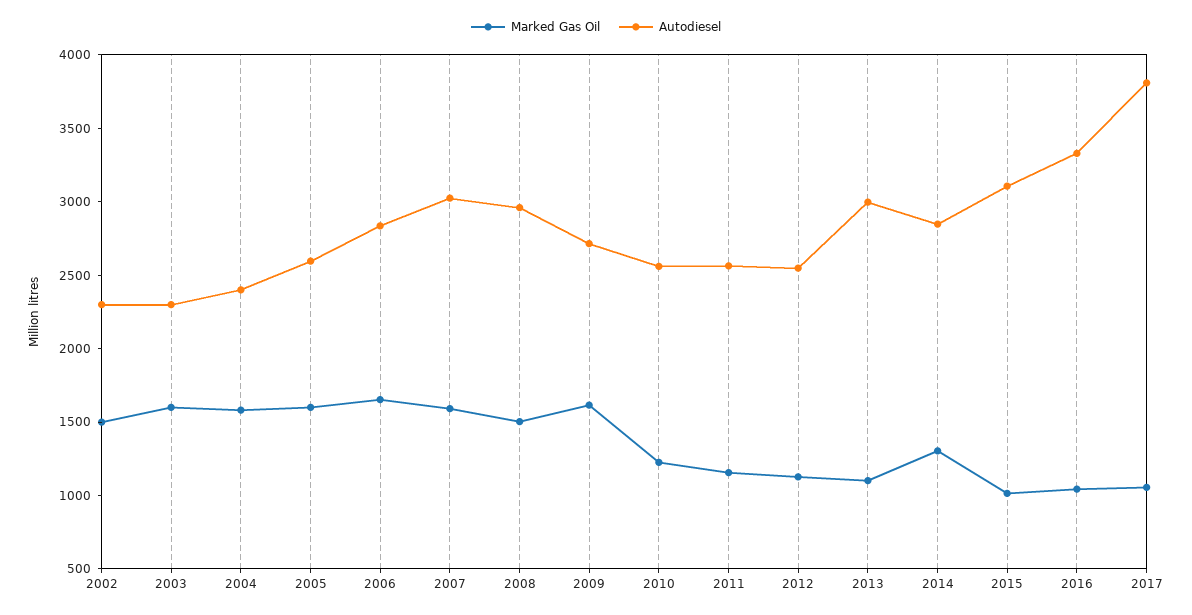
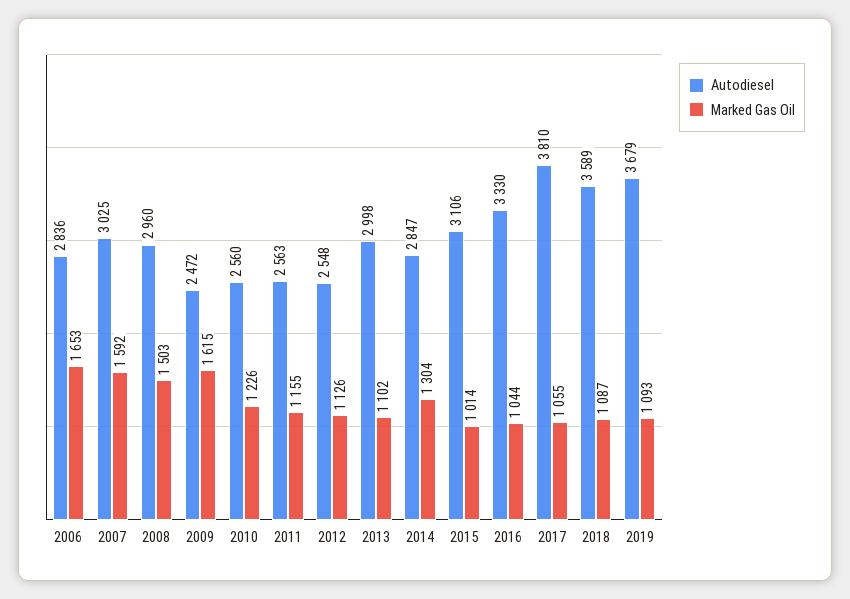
Marked Gas Oil, 2002: 1500 -> none
Autodiesel, 2002: 2300 -> none
Marked Gas Oil, 2003: 1600 -> none
Autodiesel, 2003: 2300 -> none
Marked Gas Oil, 2004: 1600 -> none
Autodiesel, 2004: 2400 -> none
Marked Gas Oil, 2005: 1600 -> none
Autodiesel, 2005: 2600 -> none
Autodiesel, 2009: 2700 -> 2472
Autodiesel, 2018: none -> 3589
Marked Gas Oil, 2018: none -> 1087
Autodiesel, 2019: none -> 3679
Marked Gas Oil, 2019: none -> 1093

